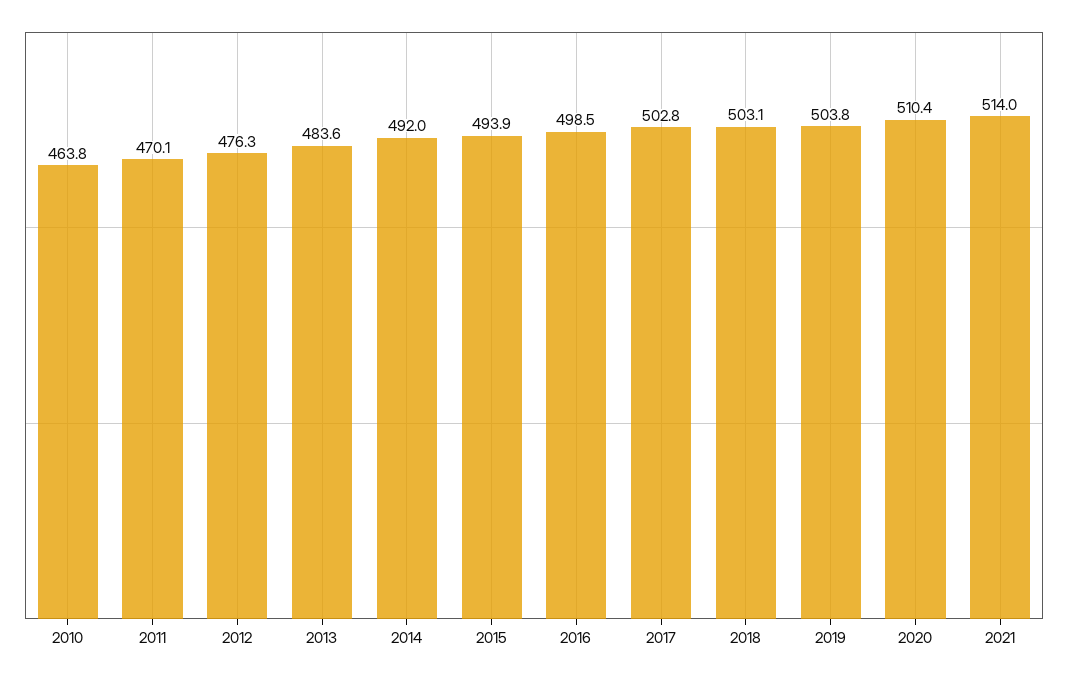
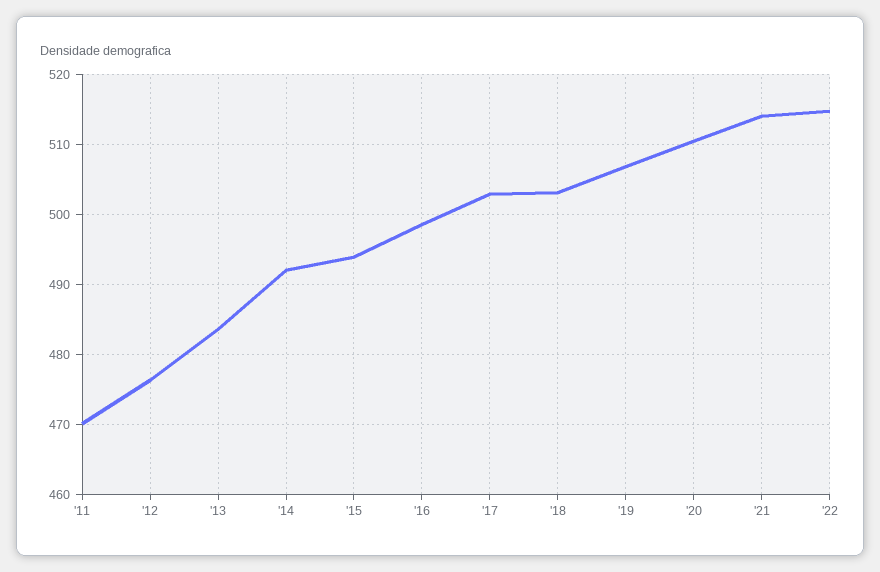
2010: 463.8 -> none
2019: 503.8 -> 507
'22: none -> 515

